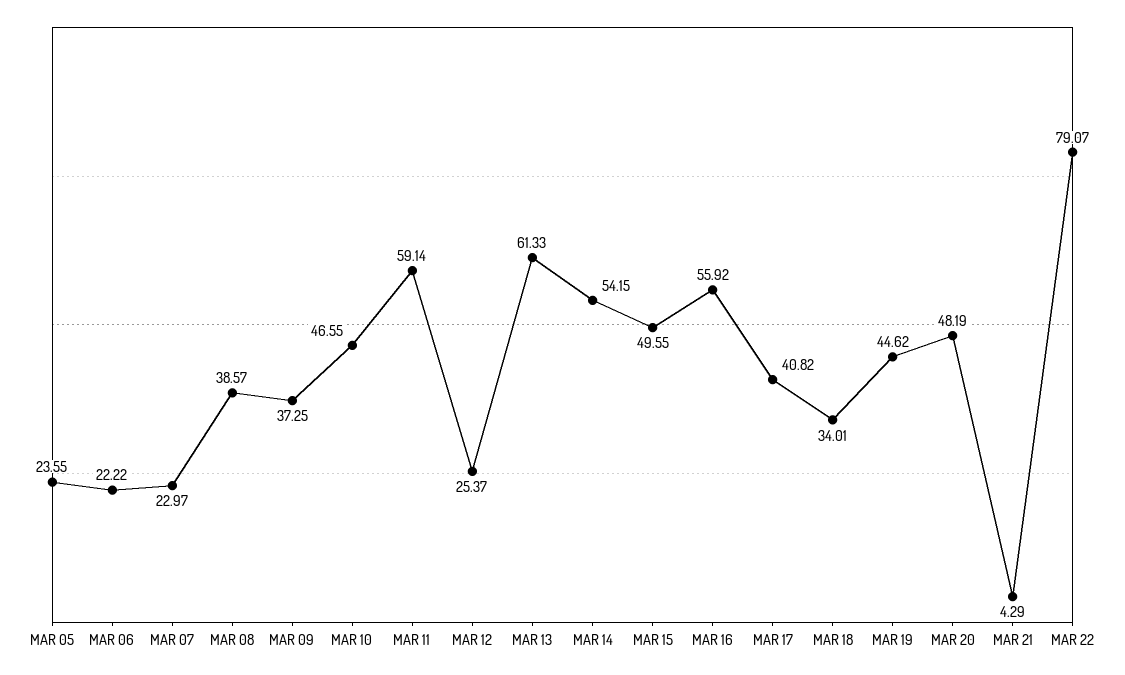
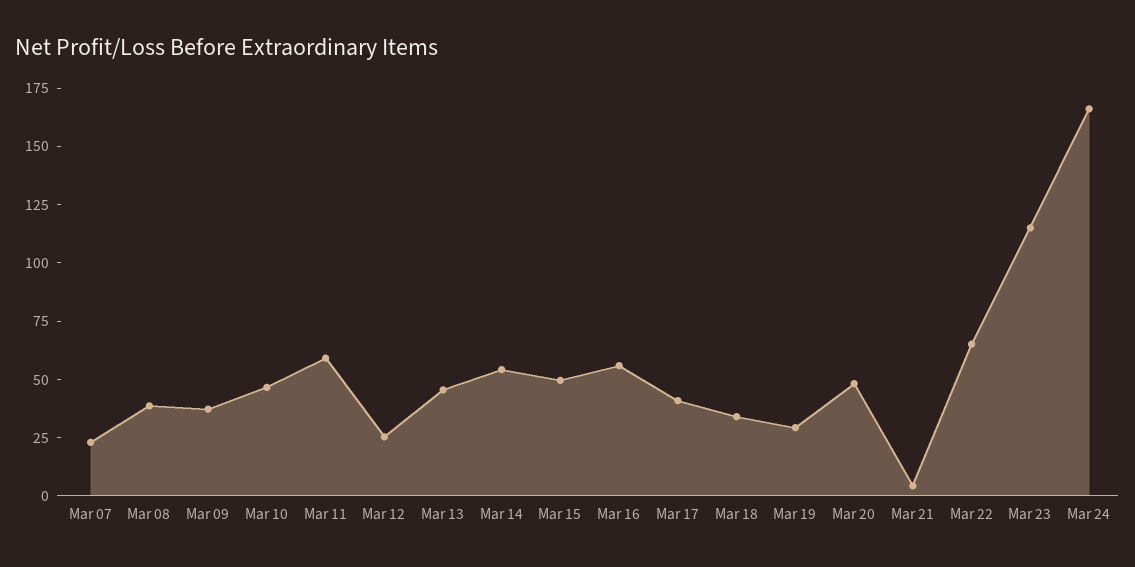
MAR 05: 23.55 -> none
MAR 06: 22.22 -> none
MAR 13: 61.33 -> 45
MAR 19: 44.62 -> 30
MAR 22: 79.07 -> 65
Mar 23: none -> 115
Mar 24: none -> 165

